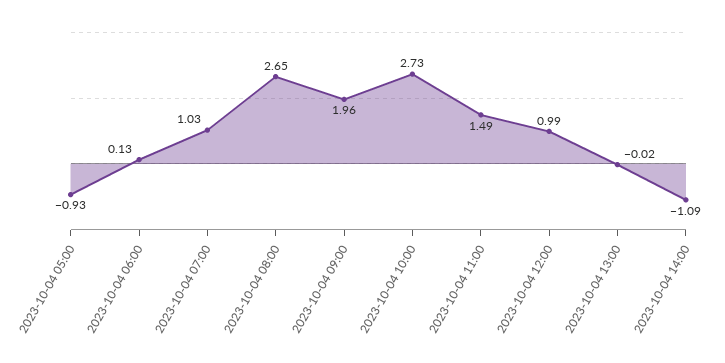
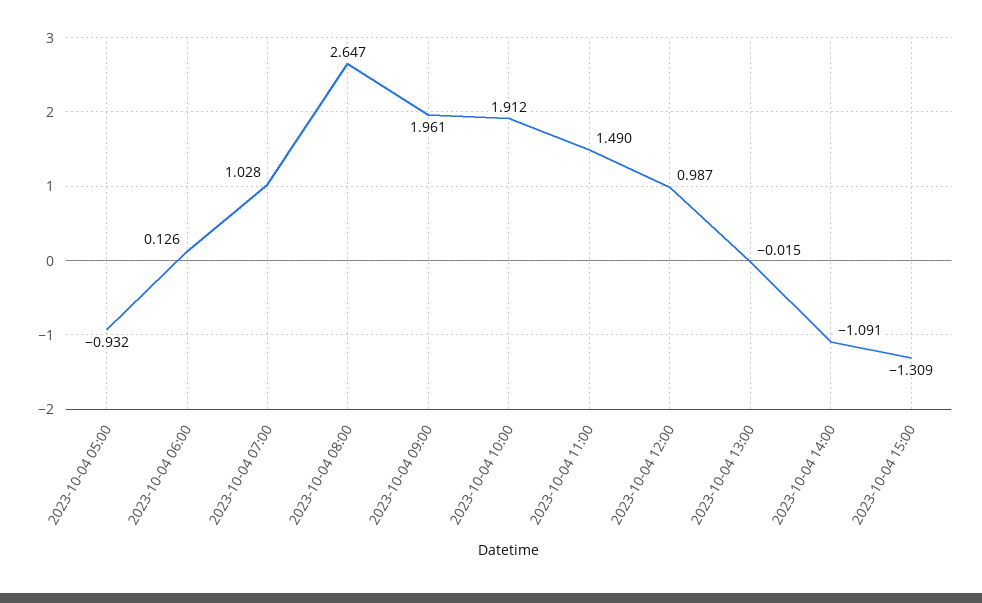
2023-10-04 10:00: 2.73 -> 1.912
2023-10-04 15:00: none -> -1.309

